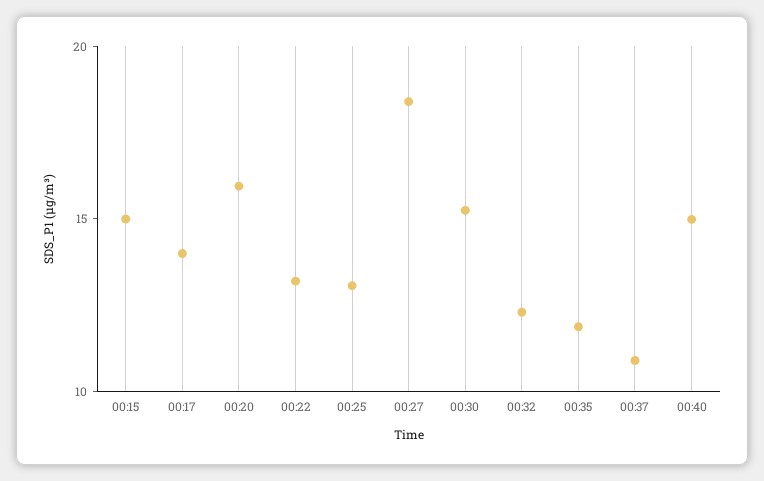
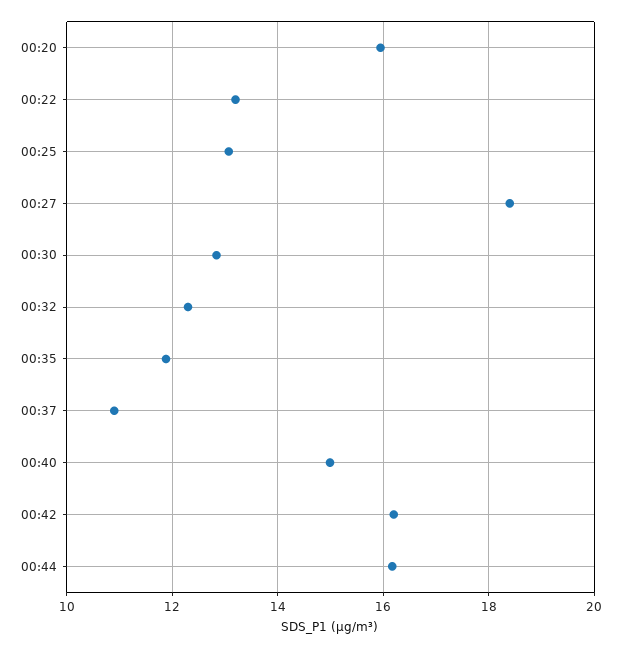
00:15: 15 -> none
00:17: 14 -> none
00:30: 15 -> 12.8
00:42: none -> 16.2
00:44: none -> 16.2

